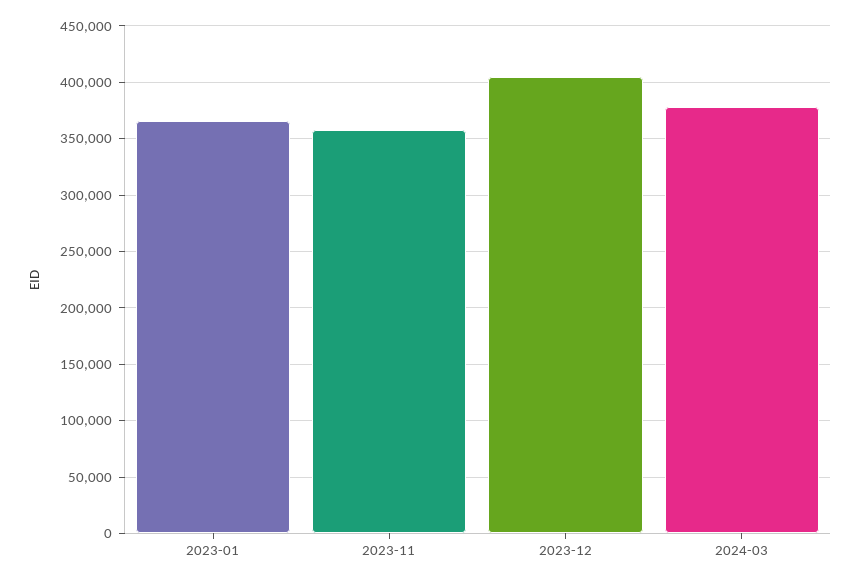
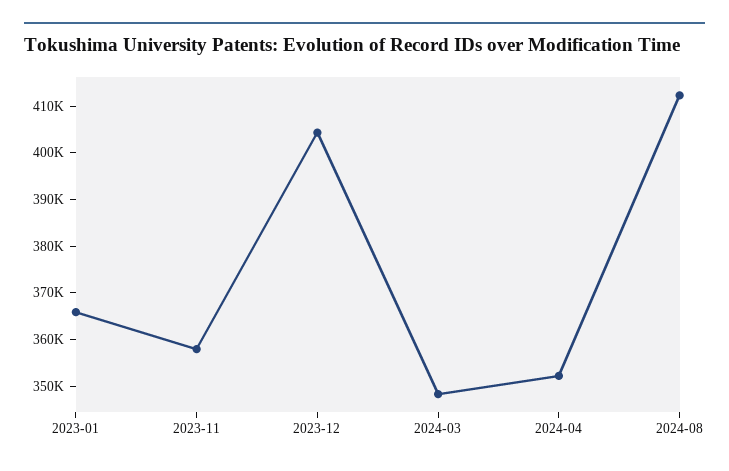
2024-03: 380000 -> 348000
2024-04: none -> 352000
2024-08: none -> 412000

